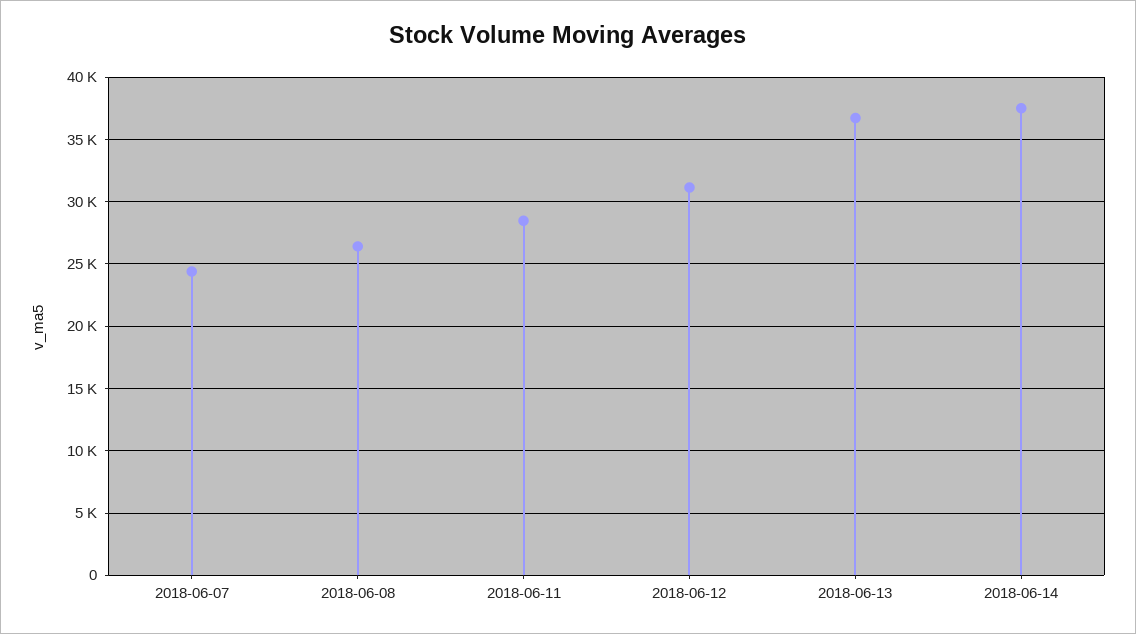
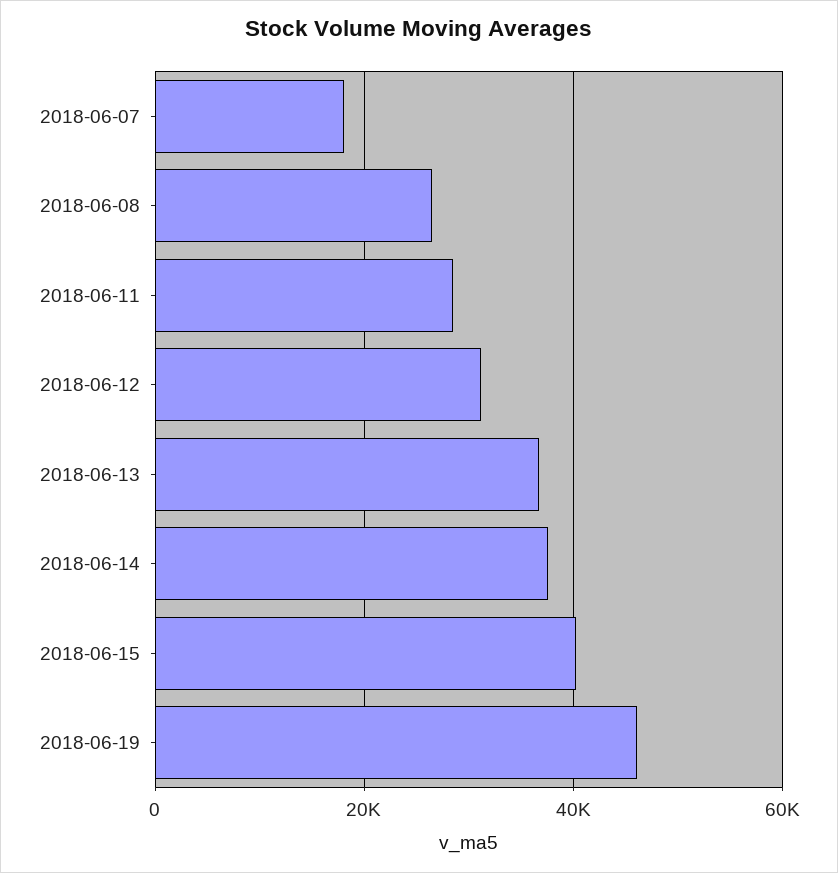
2018-06-07: 24500 -> 18000
2018-06-15: none -> 40000
2018-06-19: none -> 46000

